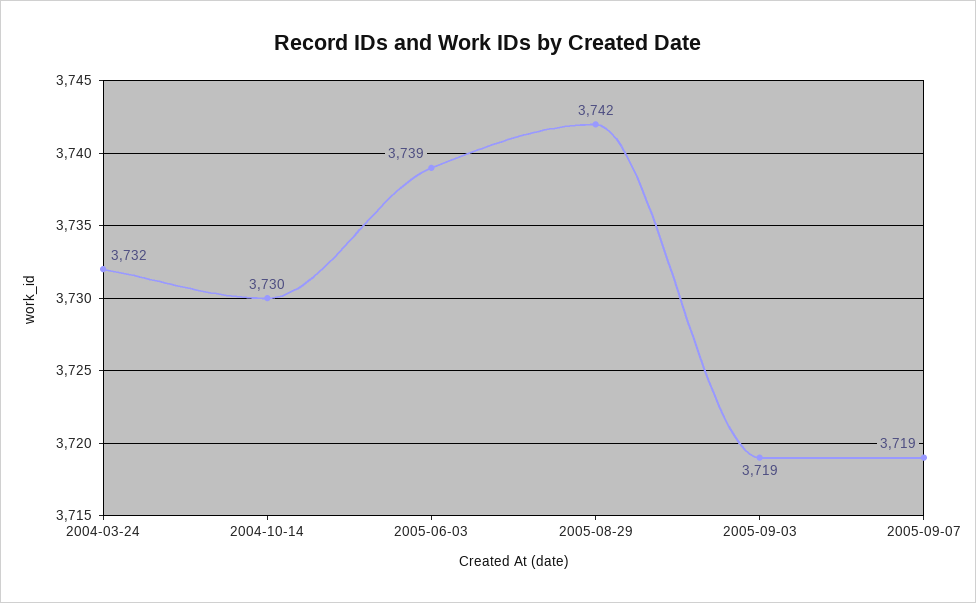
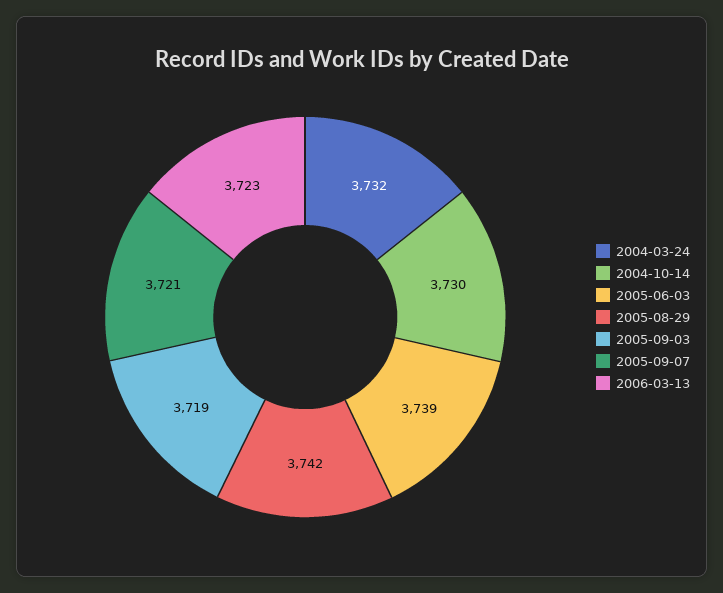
2005-09-07: 3719 -> 3721
2006-03-13: none -> 3723

